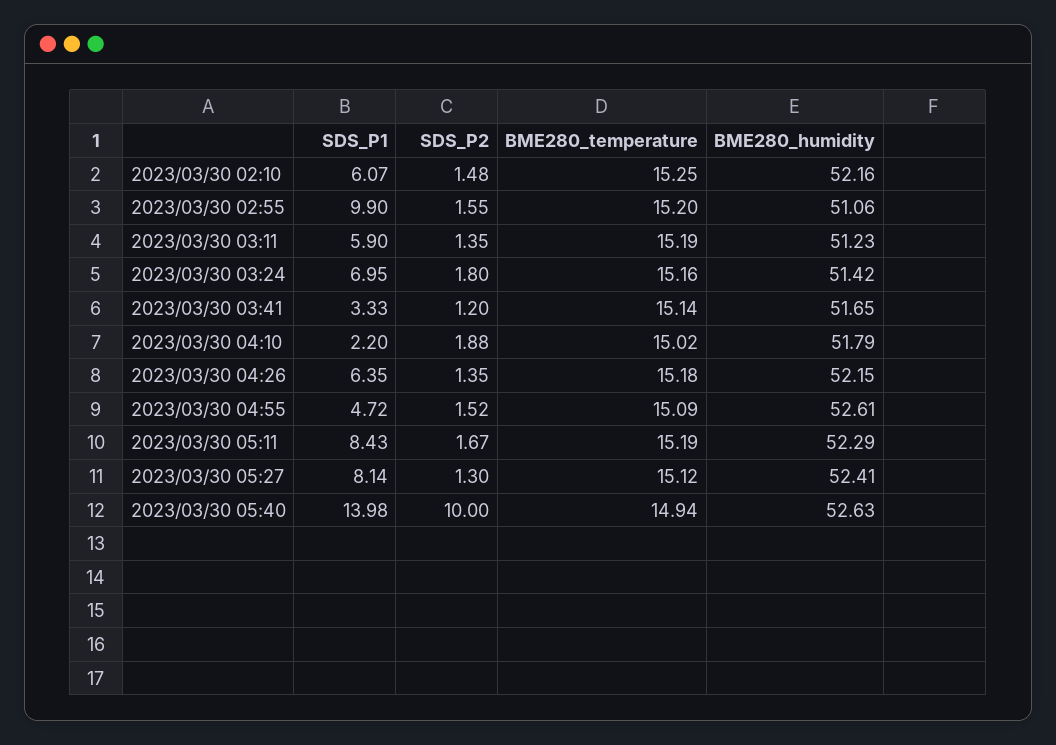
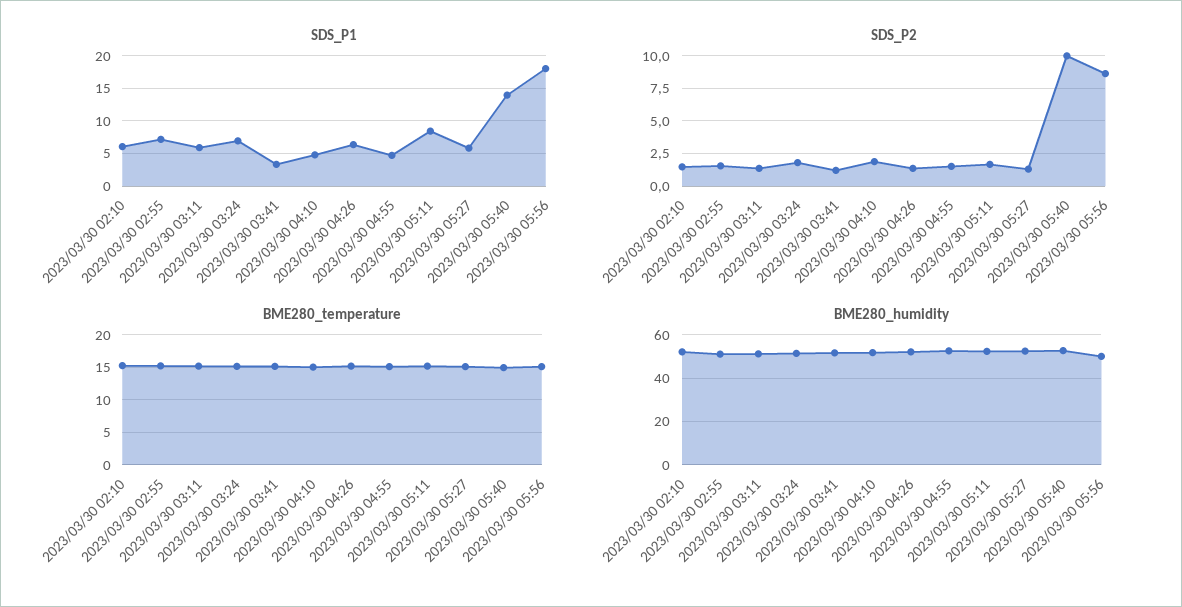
SDS_P1, 2023/03/30 02:55: 9.9 -> 7
SDS_P1, 2023/03/30 04:10: 2.2 -> 5
SDS_P1, 2023/03/30 05:27: 8.14 -> 6
SDS_P1, 2023/03/30 05:56: none -> 18
SDS_P2, 2023/03/30 05:56: none -> 8.5
BME280_temperature, 2023/03/30 05:56: none -> 15
BME280_humidity, 2023/03/30 05:56: none -> 50

